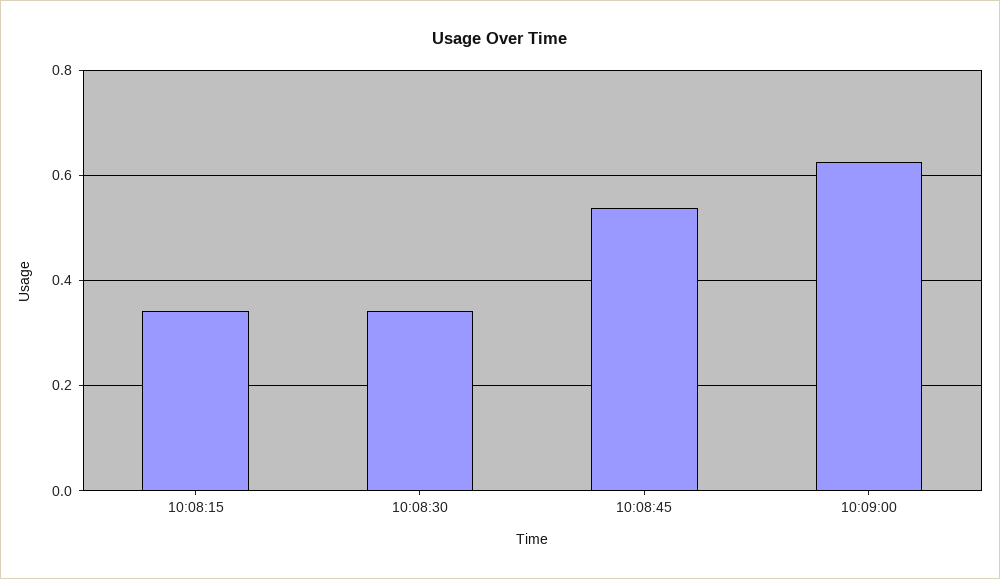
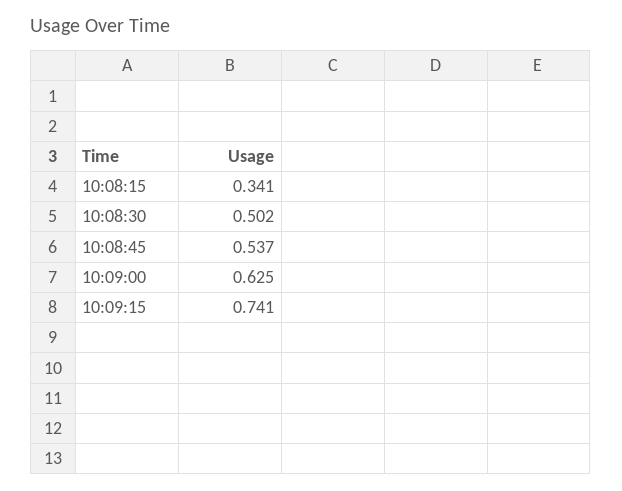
10:08:30: 0.34 -> 0.502
10:09:15: none -> 0.741

